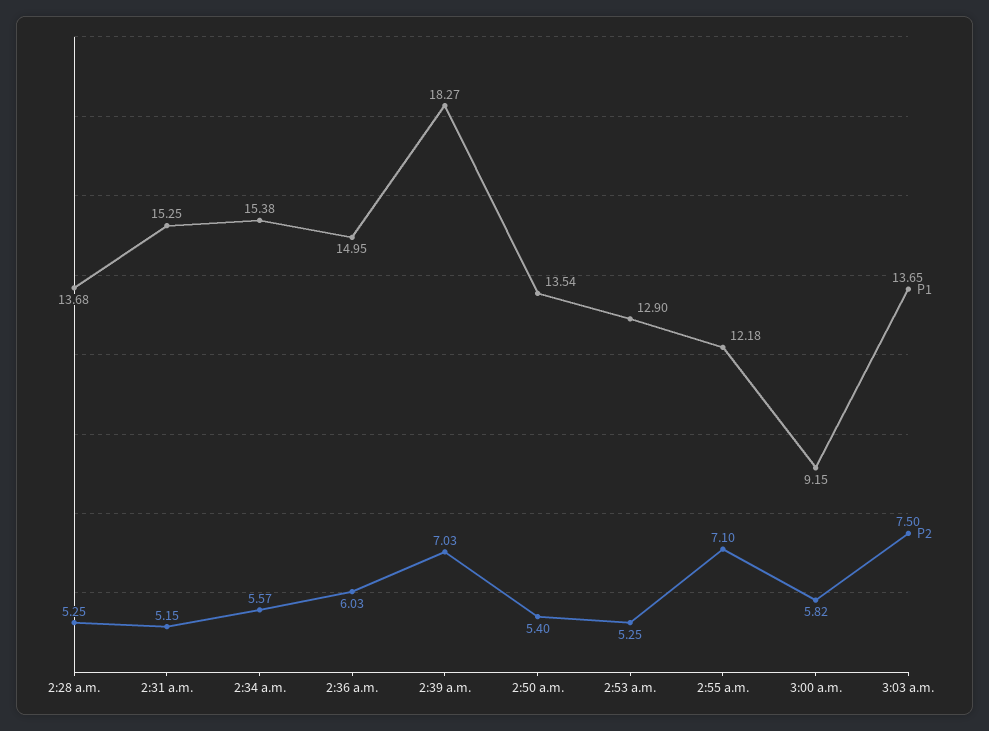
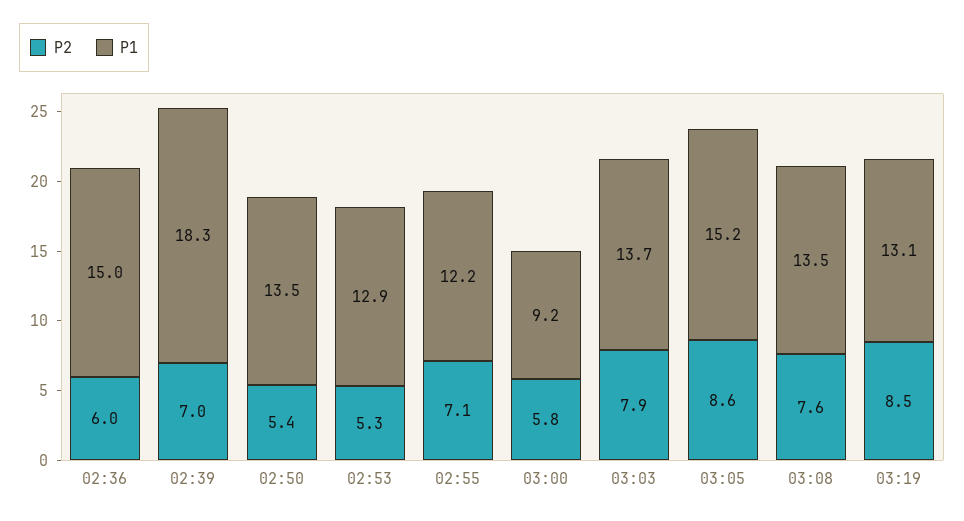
P1, 2:28 a.m.: 13.68 -> none
P2, 2:28 a.m.: 5.25 -> none
P1, 2:31 a.m.: 15.25 -> none
P2, 2:31 a.m.: 5.15 -> none
P1, 2:34 a.m.: 15.38 -> none
P2, 2:34 a.m.: 5.57 -> none
P2, 3:03 a.m.: 7.5 -> 7.9
P2, 03:05: none -> 8.6
P1, 03:05: none -> 15.2
P2, 03:08: none -> 7.6
P1, 03:08: none -> 13.5
P2, 03:19: none -> 8.5
P1, 03:19: none -> 13.1

